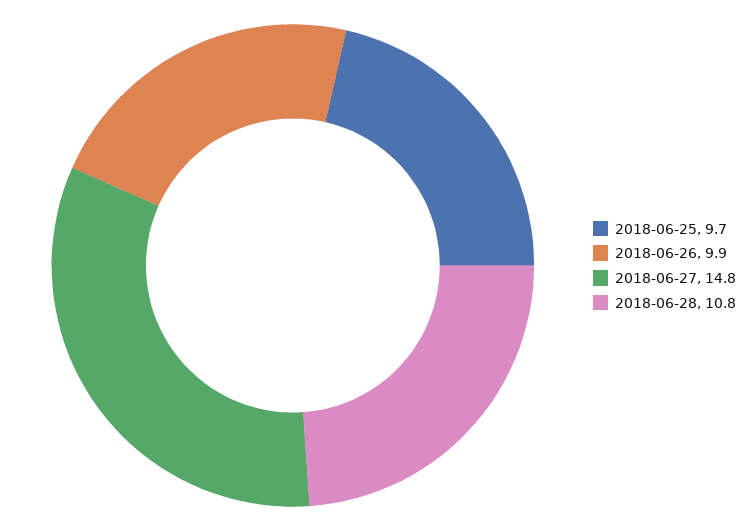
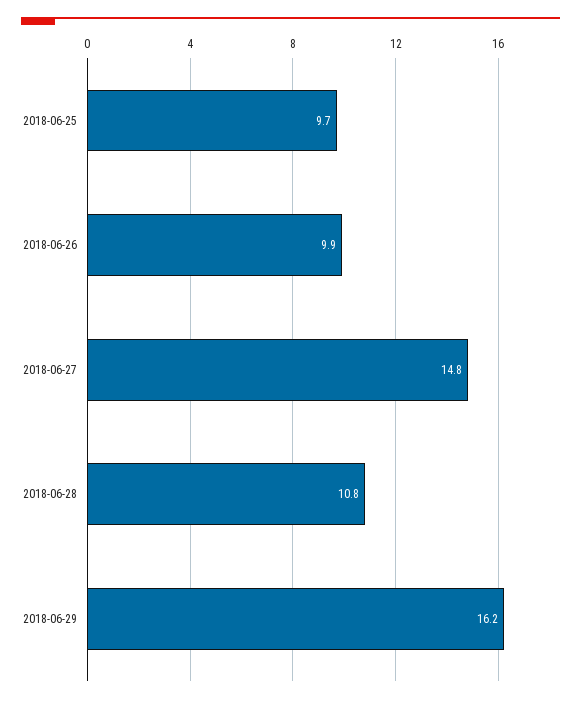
2018-06-29: none -> 16.2

